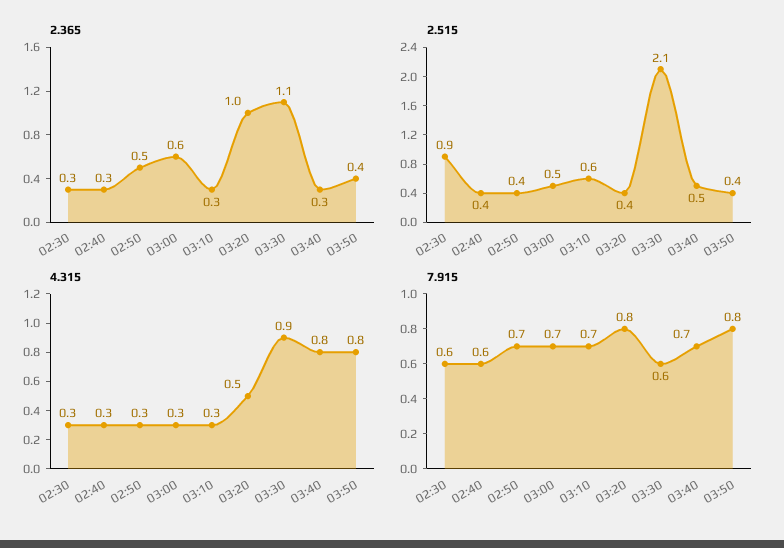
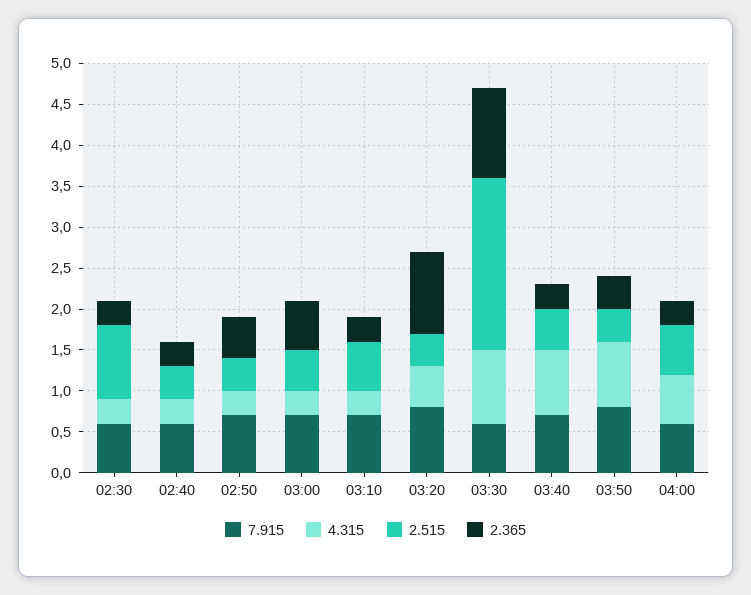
7.915, 04:00: none -> 0.6
4.315, 04:00: none -> 0.6
2.515, 04:00: none -> 0.6
2.365, 04:00: none -> 0.3

